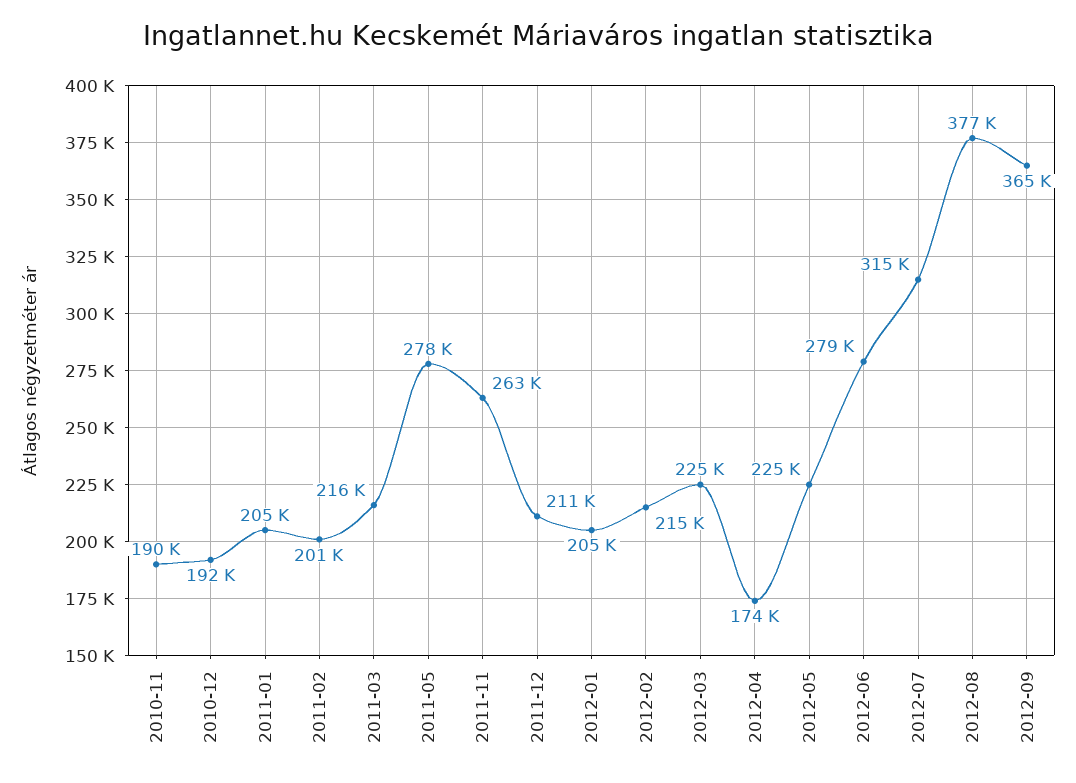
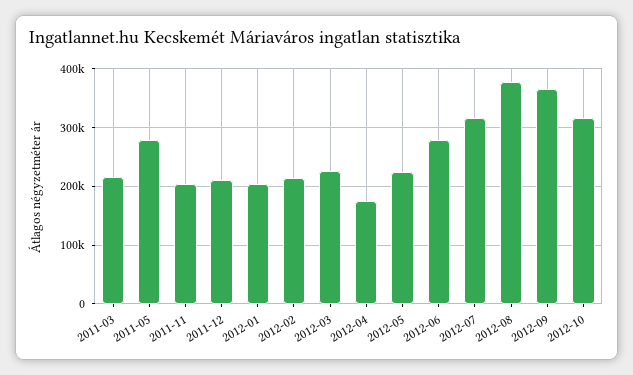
2010-11: 190000 -> none
2010-12: 192000 -> none
2011-01: 205000 -> none
2011-02: 201000 -> none
2011-11: 263000 -> 200000
2012-10: none -> 320000

